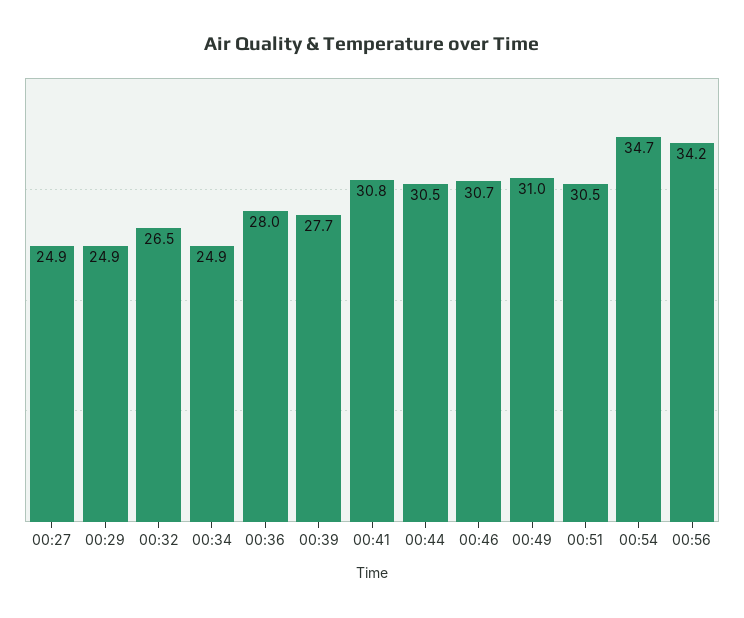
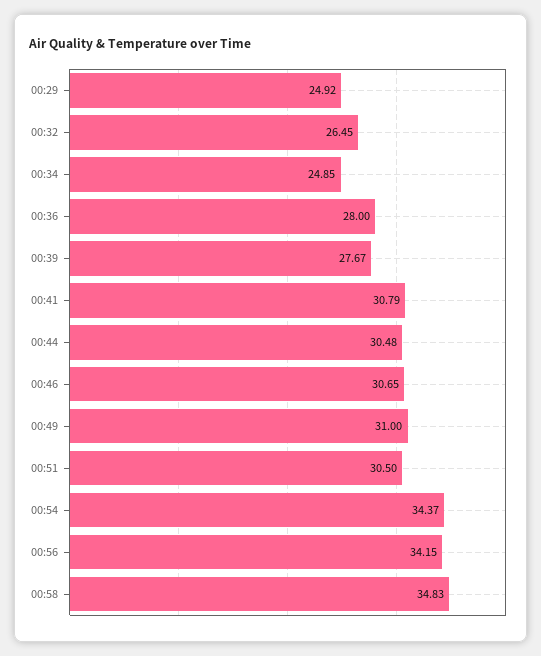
00:27: 24.9 -> none
00:54: 34.7 -> 34.37
00:58: none -> 34.83

